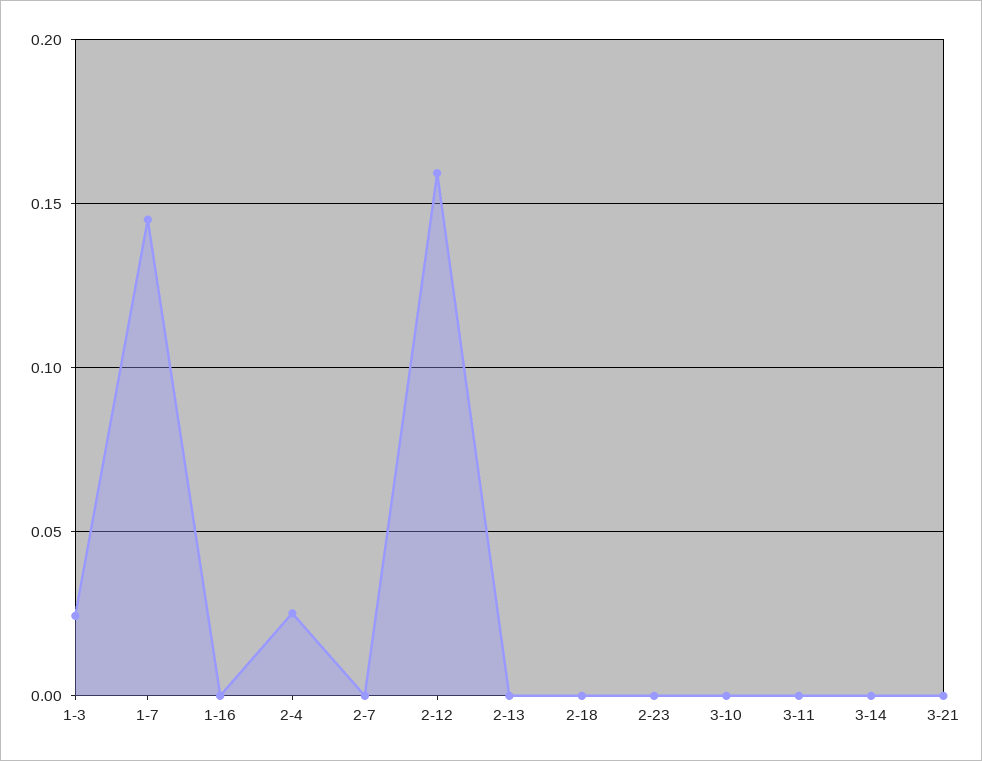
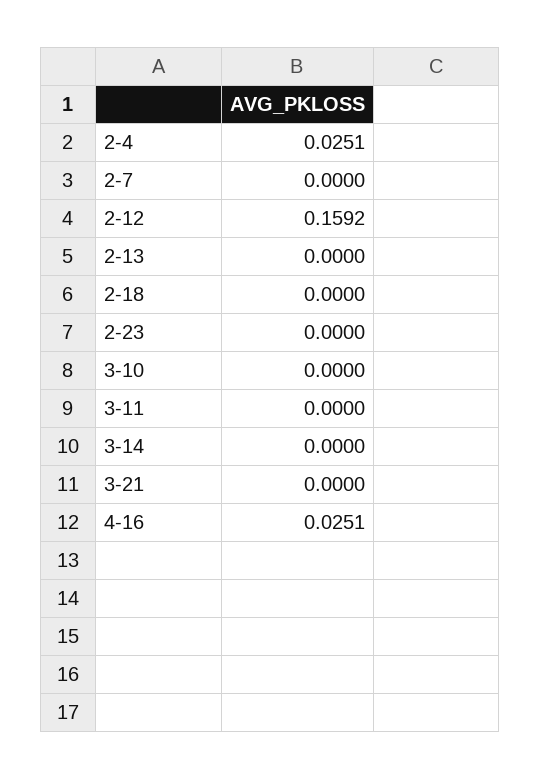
1-3: 0.025 -> none
1-7: 0.145 -> none
1-16: 0 -> none
4-16: none -> 0.0251

